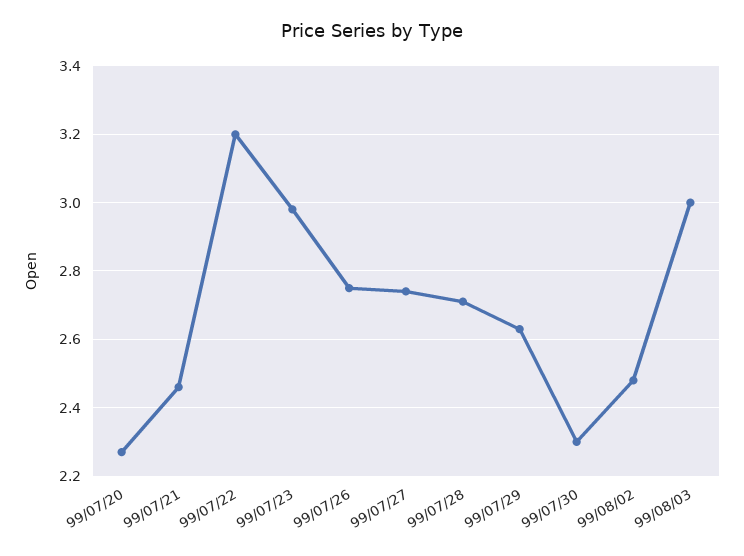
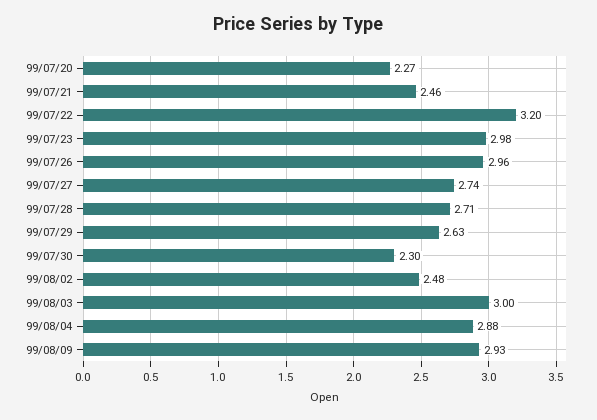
99/07/26: 2.75 -> 2.96
99/08/04: none -> 2.88
99/08/09: none -> 2.93

